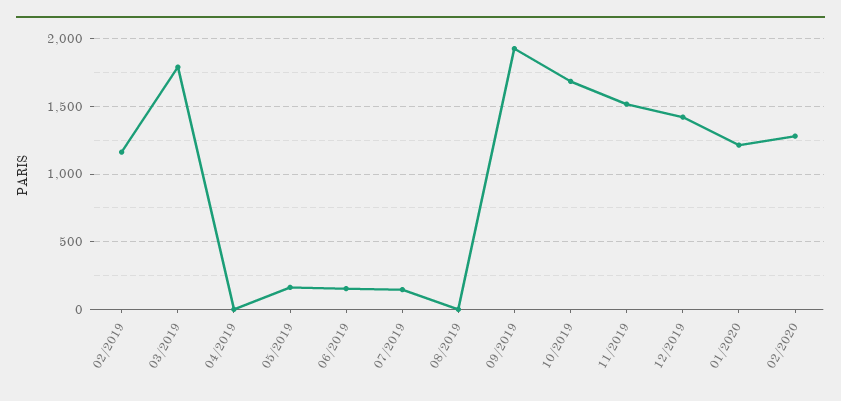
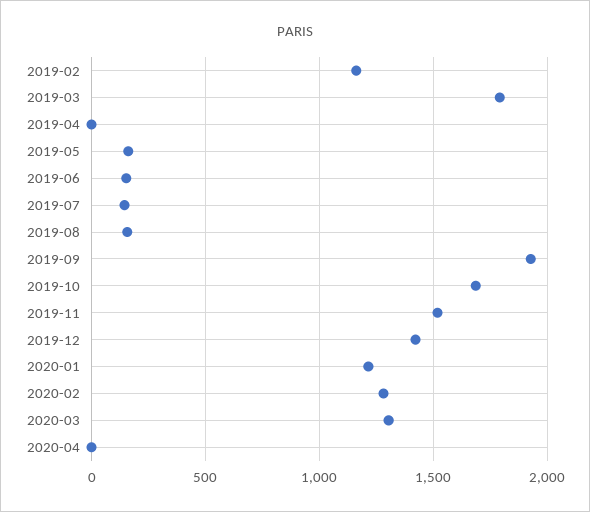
08/2019: 0 -> 150
2020-03: none -> 1300
2020-04: none -> 0

